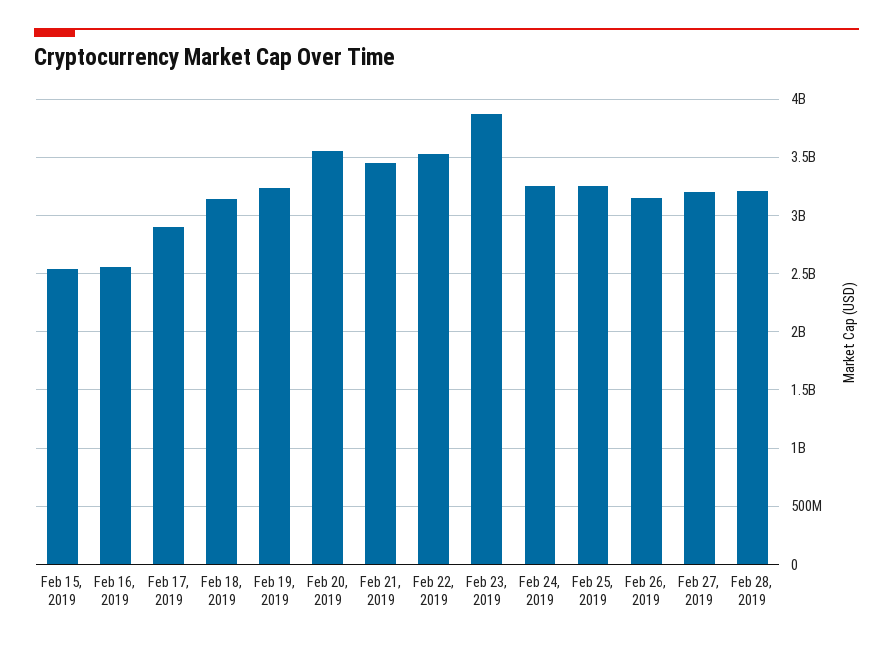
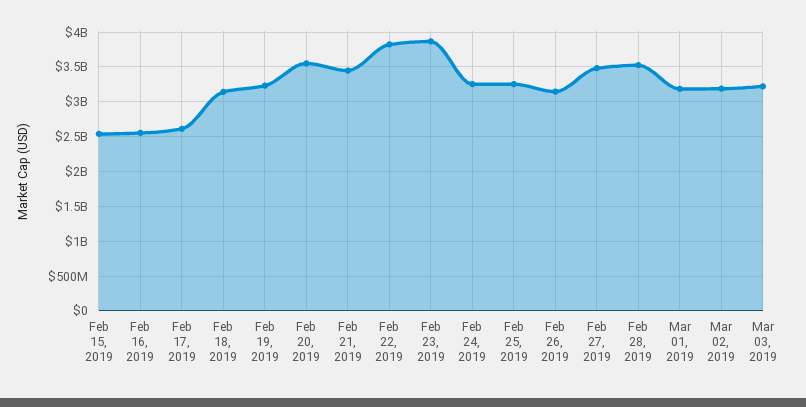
Feb 17, 2019: 2900000000 -> 2600000000
Feb 22, 2019: 3500000000 -> 3800000000
Feb 27, 2019: 3200000000 -> 3500000000
Feb 28, 2019: 3200000000 -> 3500000000
Mar 01, 2019: none -> 3200000000
Mar 02, 2019: none -> 3200000000
Mar 03, 2019: none -> 3200000000

